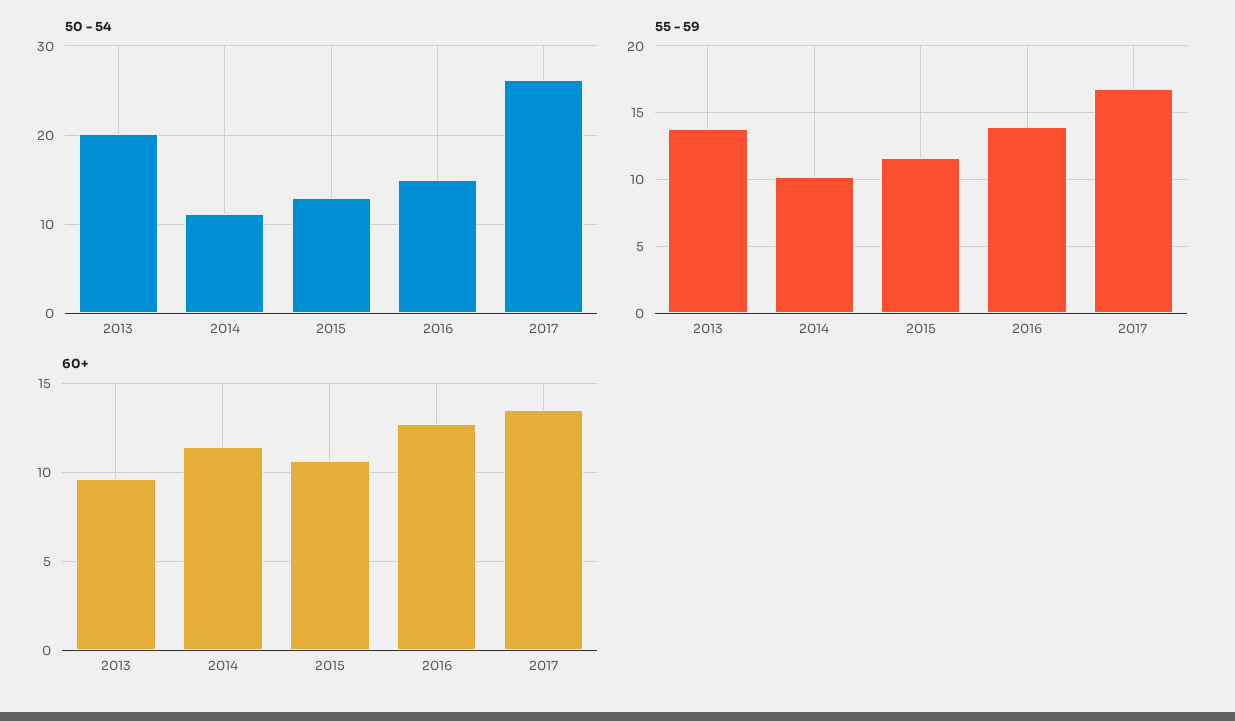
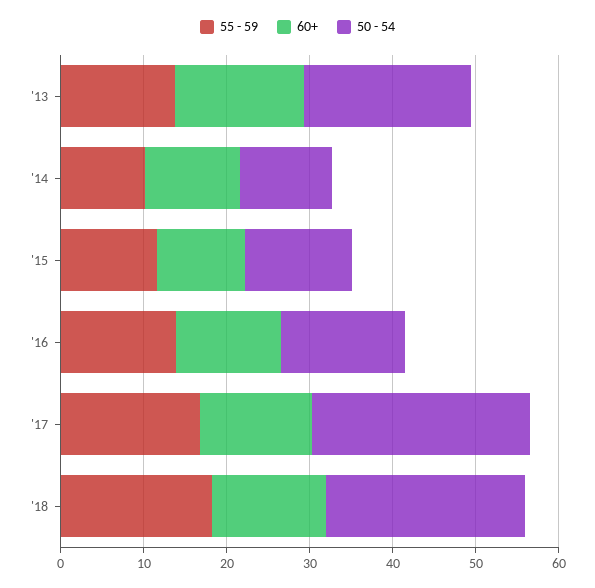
60+, 2013: 9.5 -> 16
55 - 59, '18: none -> 18
60+, '18: none -> 14
50 - 54, '18: none -> 24

